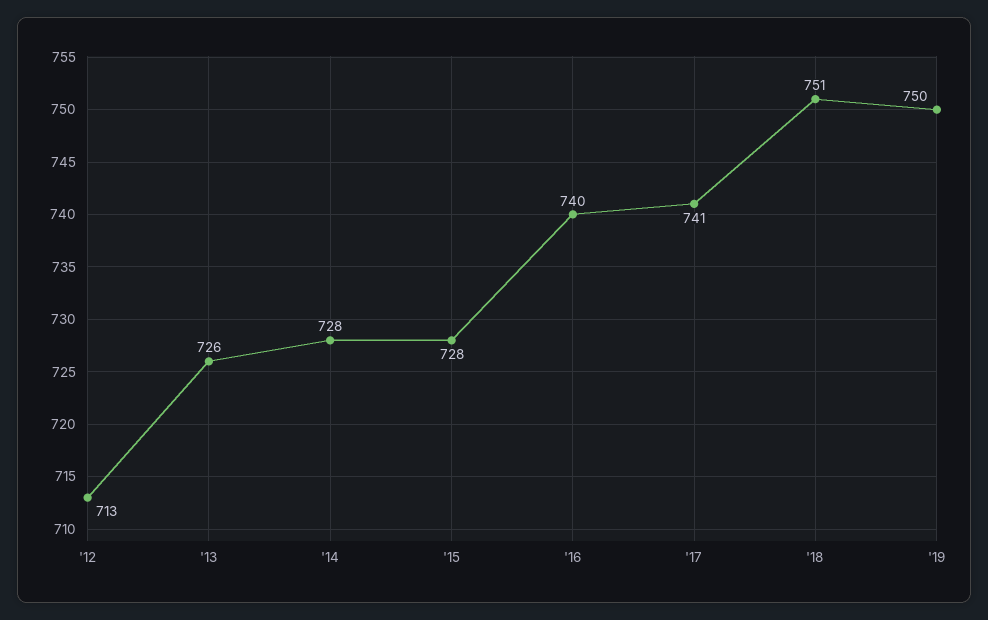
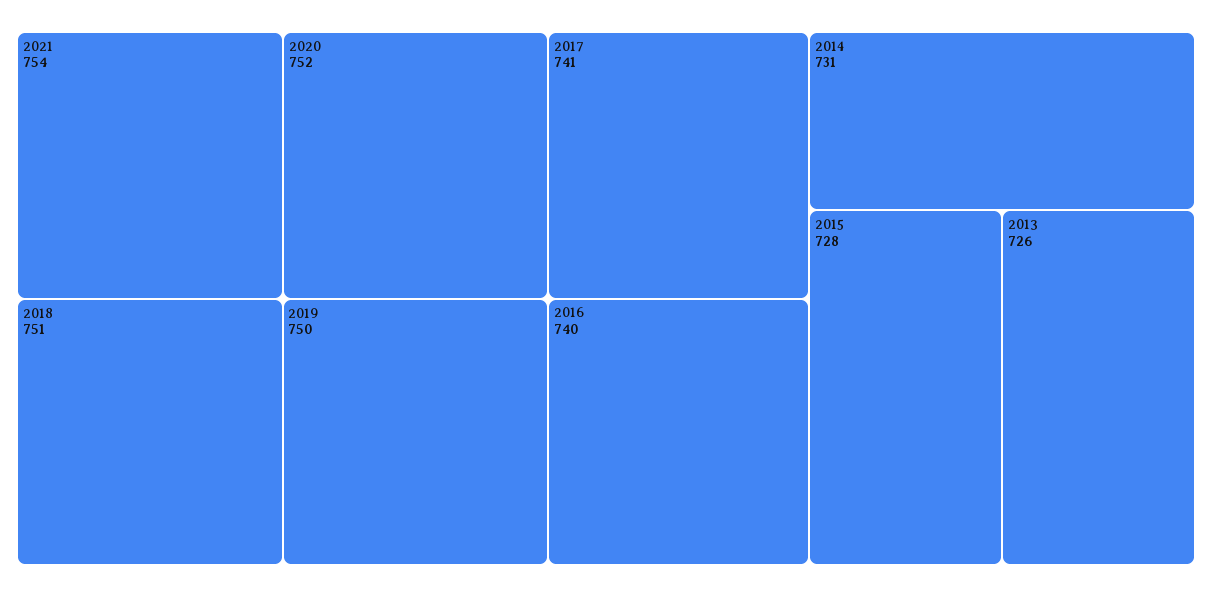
'12: 713 -> none
'14: 728 -> 731
2021: none -> 754
2020: none -> 752

